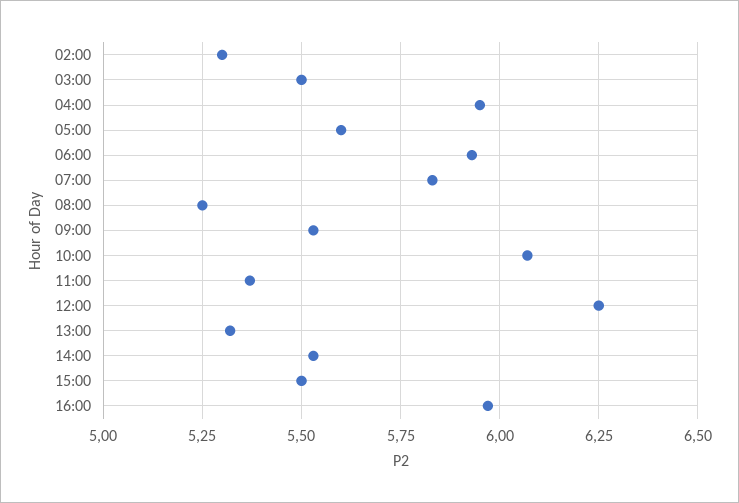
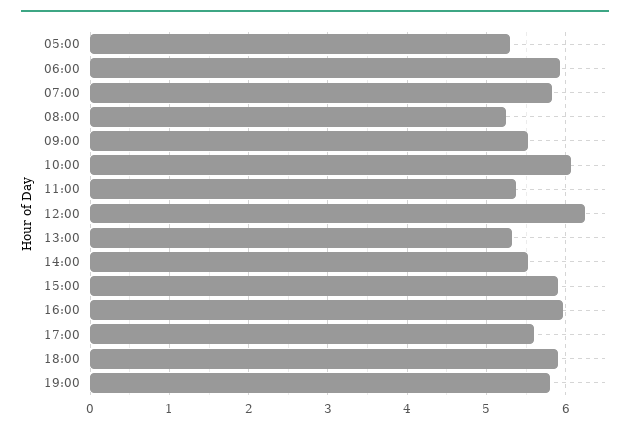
02:00: 5.3 -> none
03:00: 5.5 -> none
04:00: 5.95 -> none
05:00: 5.6 -> 5.3
15:00: 5.5 -> 5.9
17:00: none -> 5.6
18:00: none -> 5.9
19:00: none -> 5.8

